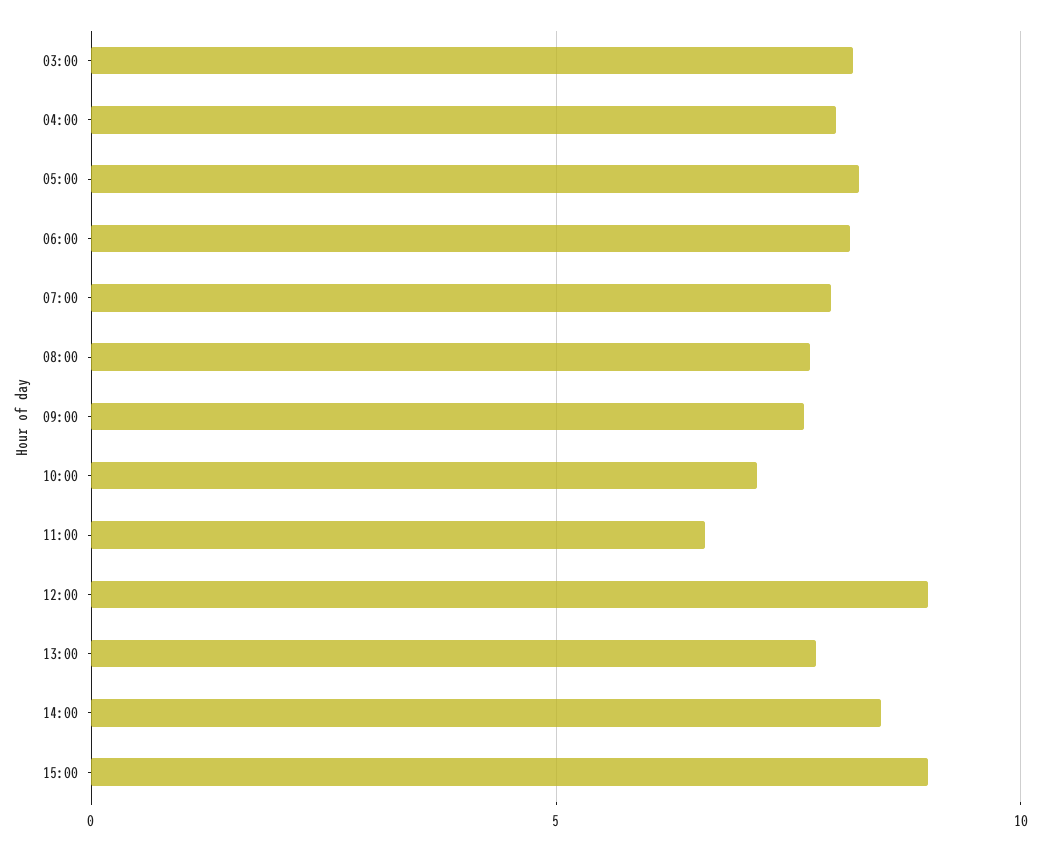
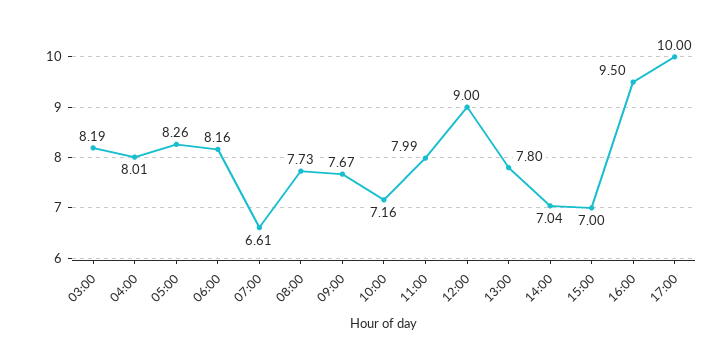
07:00: 8 -> 6.61
11:00: 6.5 -> 7.99
14:00: 8.5 -> 7.04
15:00: 9 -> 7
16:00: none -> 9.5
17:00: none -> 10

